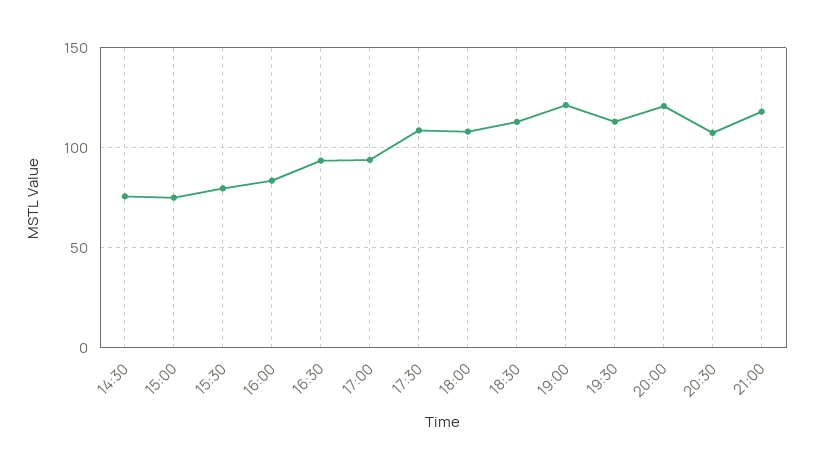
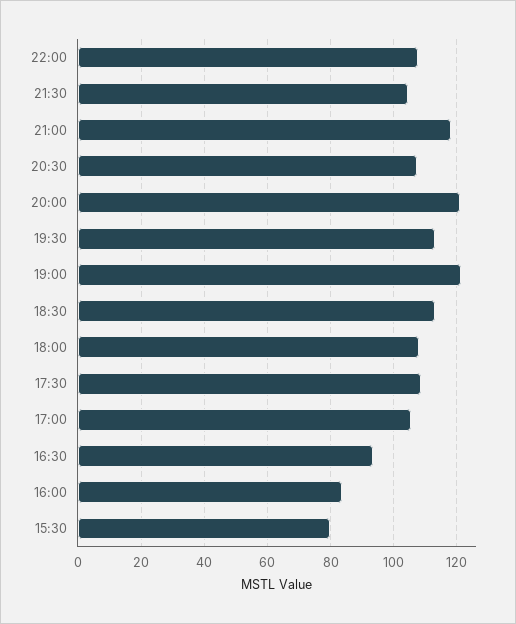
14:30: 75 -> none
15:00: 75 -> none
17:00: 95 -> 106
22:00: none -> 108
21:30: none -> 104

